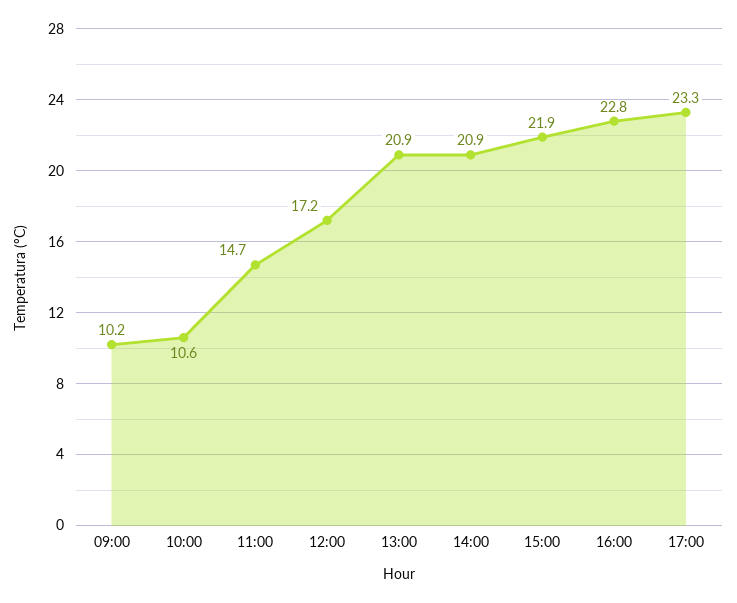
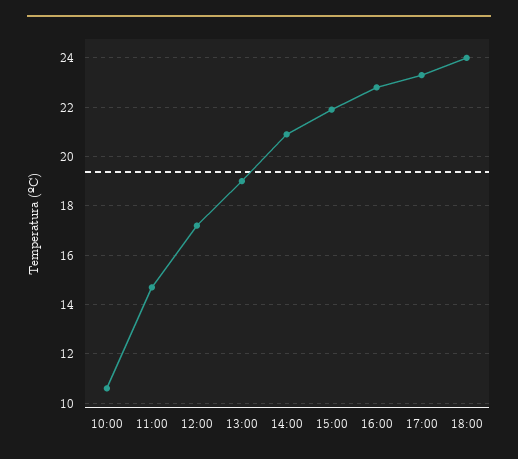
09:00: 10.2 -> none
13:00: 20.9 -> 19
18:00: none -> 24

